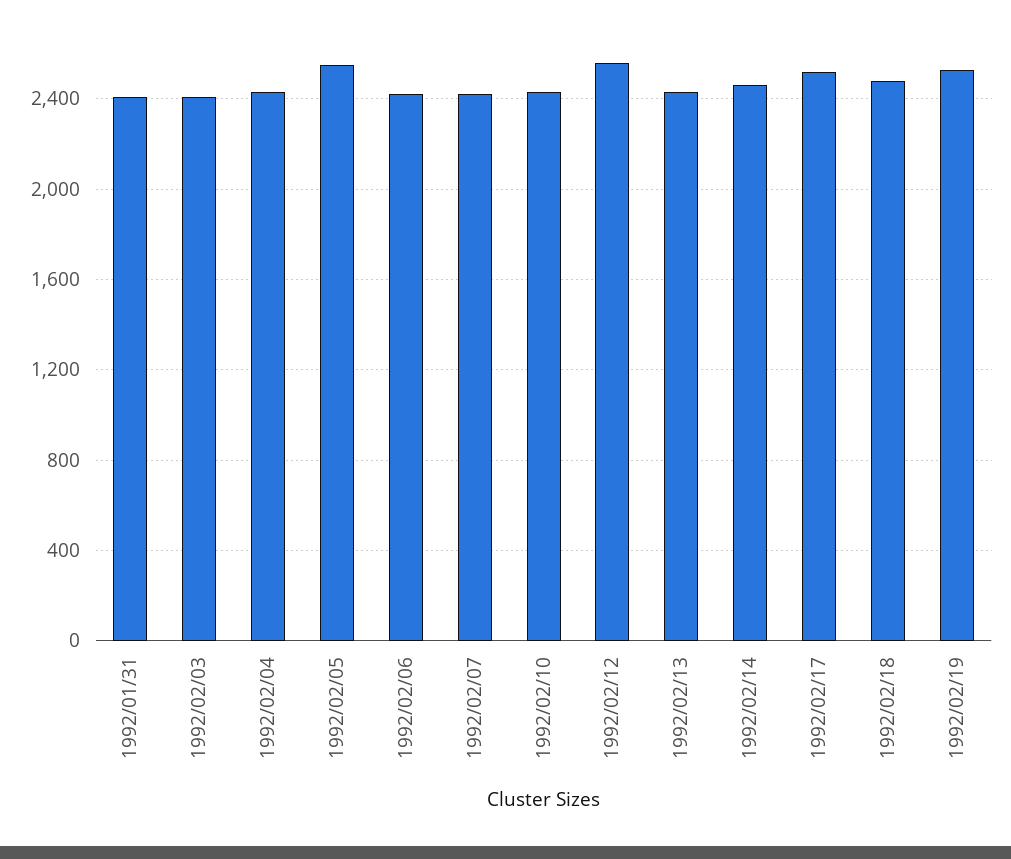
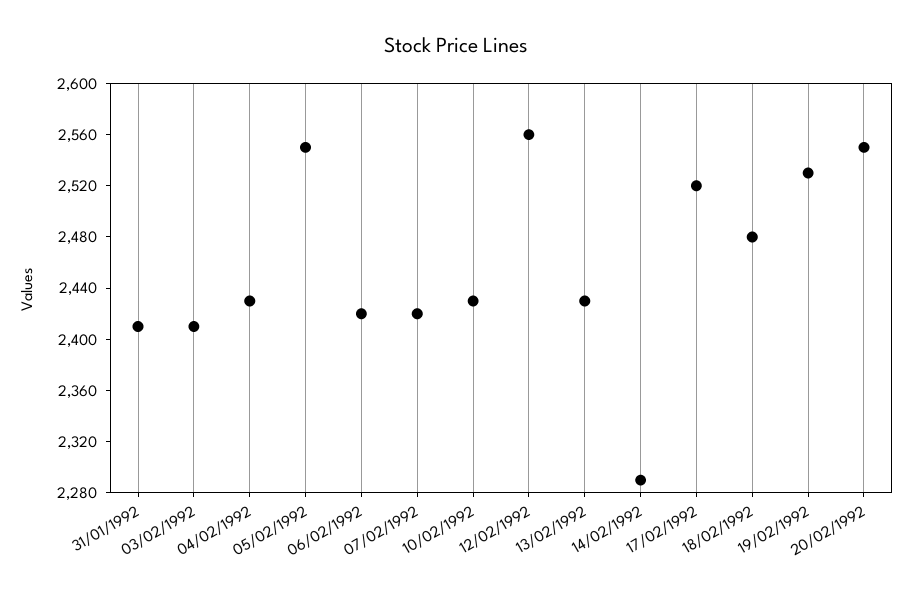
1992/02/14: 2450 -> 2290
20/02/1992: none -> 2550

